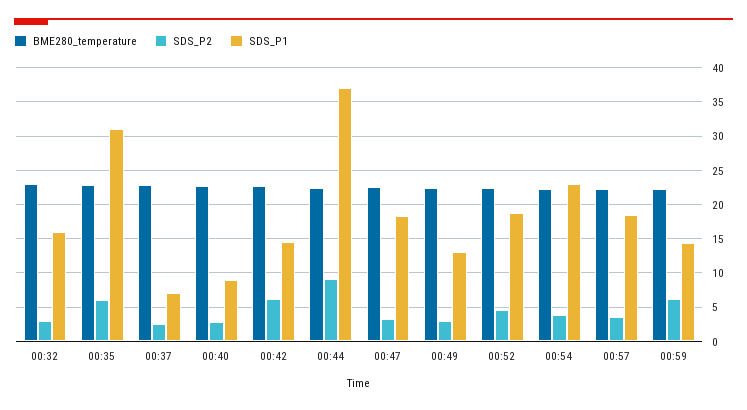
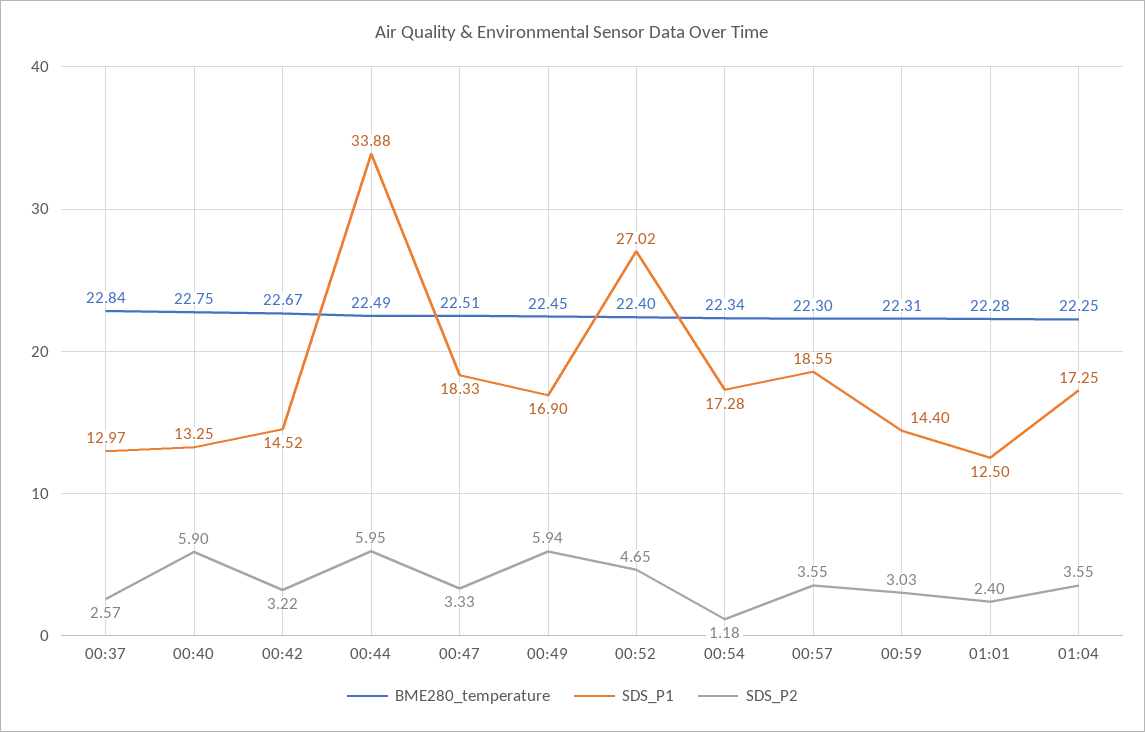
BME280_temperature, 00:32: 23 -> none
SDS_P2, 00:32: 3 -> none
SDS_P1, 00:32: 16 -> none
BME280_temperature, 00:35: 23 -> none
SDS_P2, 00:35: 6 -> none
SDS_P1, 00:35: 31 -> none
SDS_P1, 00:37: 7 -> 12.97
SDS_P2, 00:40: 3 -> 5.9
SDS_P1, 00:40: 9 -> 13.25
SDS_P2, 00:42: 6 -> 3.22
SDS_P2, 00:44: 9 -> 5.95
SDS_P1, 00:44: 37 -> 33.88
SDS_P2, 00:49: 3 -> 5.94
SDS_P1, 00:49: 13 -> 16.9
SDS_P1, 00:52: 19 -> 27.02
SDS_P2, 00:54: 4 -> 1.18
SDS_P1, 00:54: 23 -> 17.28
SDS_P2, 00:59: 6 -> 3.03
BME280_temperature, 01:01: none -> 22.28
SDS_P1, 01:01: none -> 12.5
SDS_P2, 01:01: none -> 2.4
BME280_temperature, 01:04: none -> 22.25
SDS_P1, 01:04: none -> 17.25
SDS_P2, 01:04: none -> 3.55

